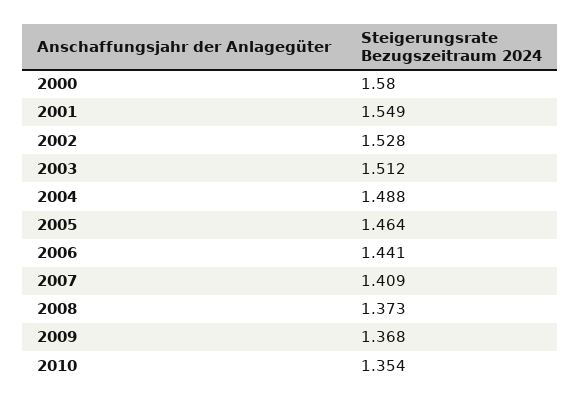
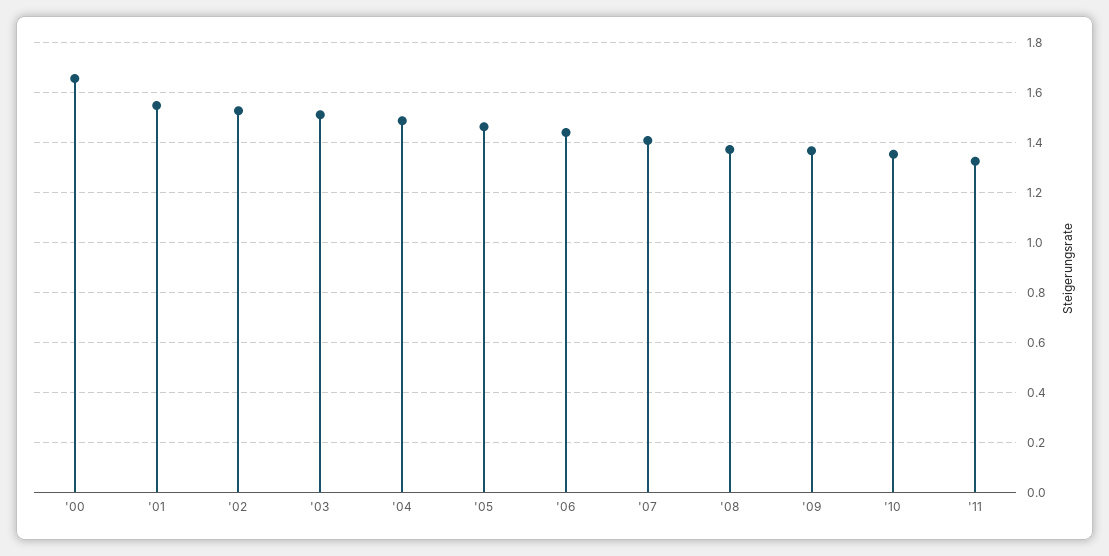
2000: 1.58 -> 1.65
'11: none -> 1.325

